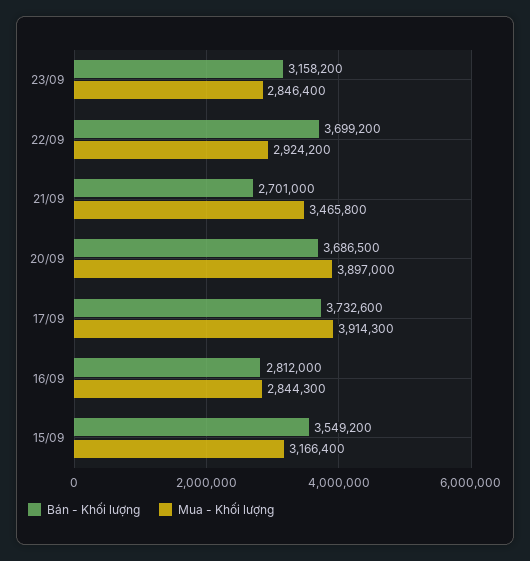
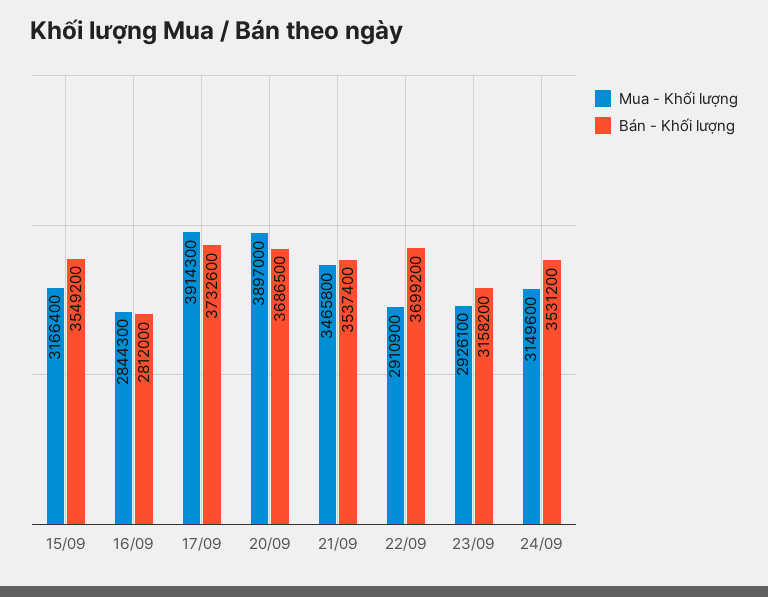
Mua - Khối lượng, 23/09: 2846400 -> 2926100
Mua - Khối lượng, 22/09: 2924200 -> 2910900
Bán - Khối lượng, 21/09: 2701000 -> 3537400
Mua - Khối lượng, 24/09: none -> 3149600
Bán - Khối lượng, 24/09: none -> 3531200

